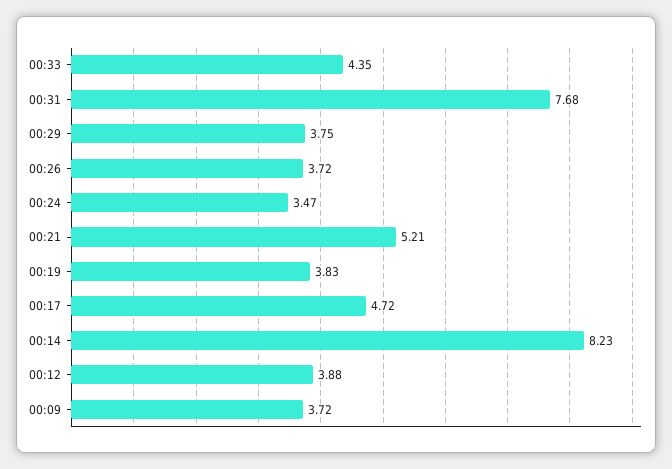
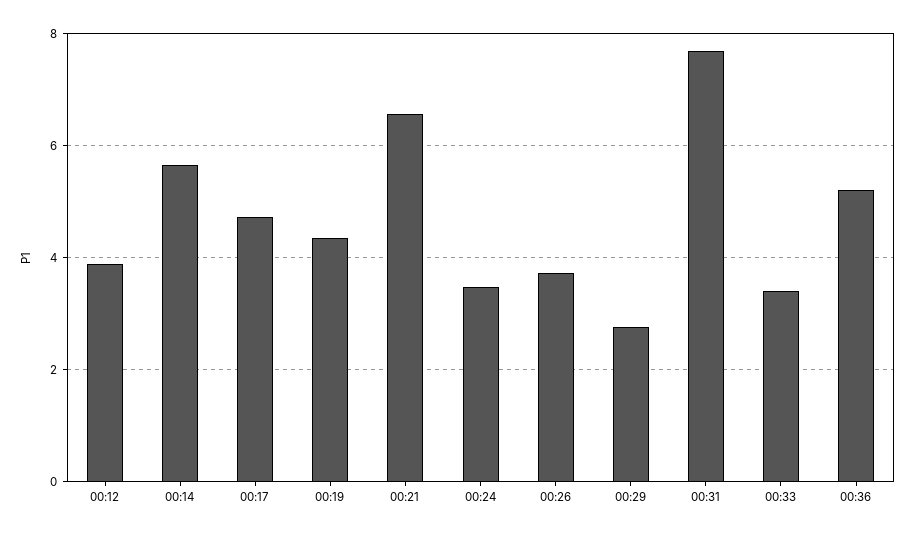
00:33: 4.35 -> 3.4
00:29: 3.75 -> 2.8
00:21: 5.21 -> 6.6
00:19: 3.83 -> 4.4
00:14: 8.23 -> 5.6
00:09: 3.72 -> none
00:36: none -> 5.2

